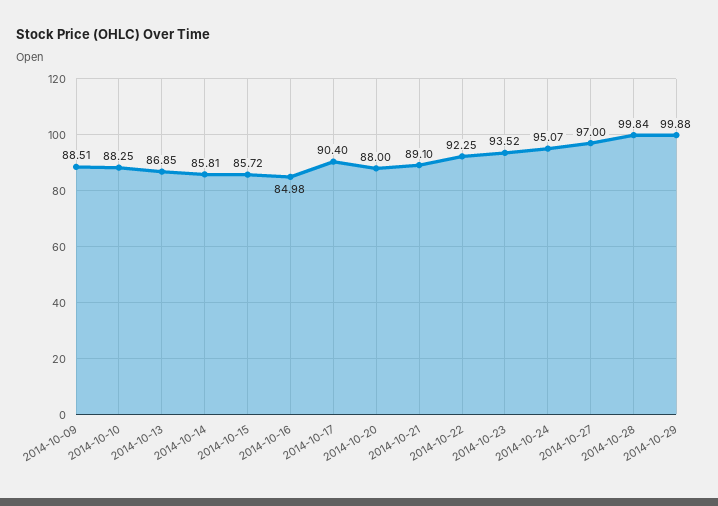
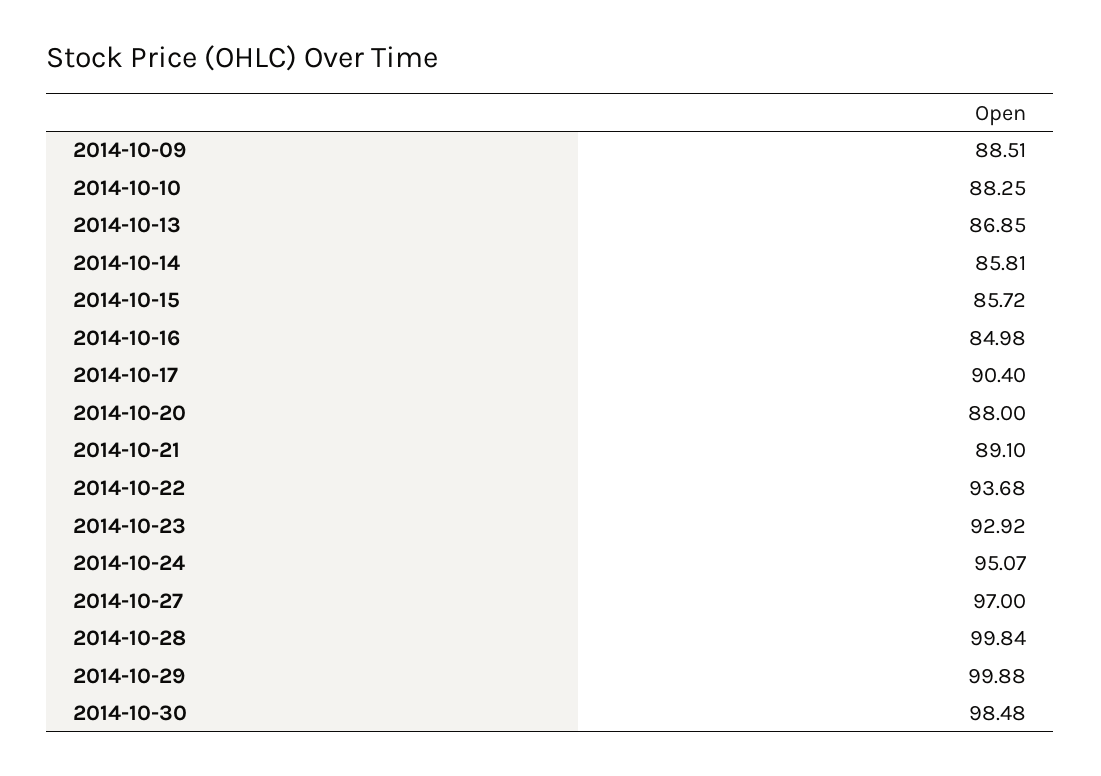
2014-10-22: 92.25 -> 93.68
2014-10-23: 93.52 -> 92.92
2014-10-30: none -> 98.48

